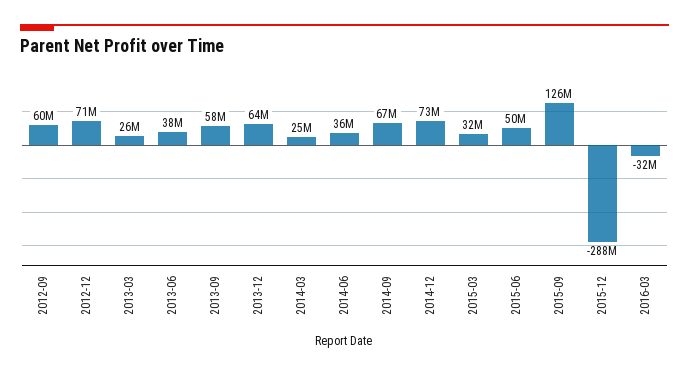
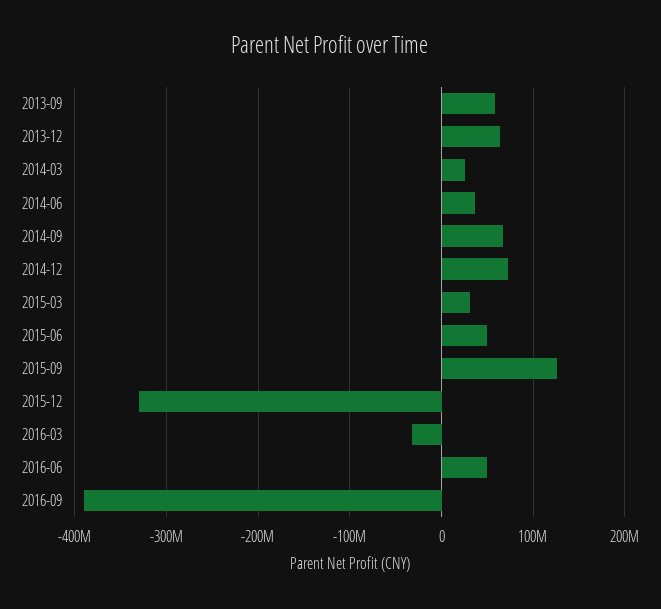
2012-09: 60000000 -> none
2012-12: 71000000 -> none
2013-03: 26000000 -> none
2013-06: 38000000 -> none
2015-12: -288000000 -> -330000000
2016-06: none -> 50000000
2016-09: none -> -390000000

